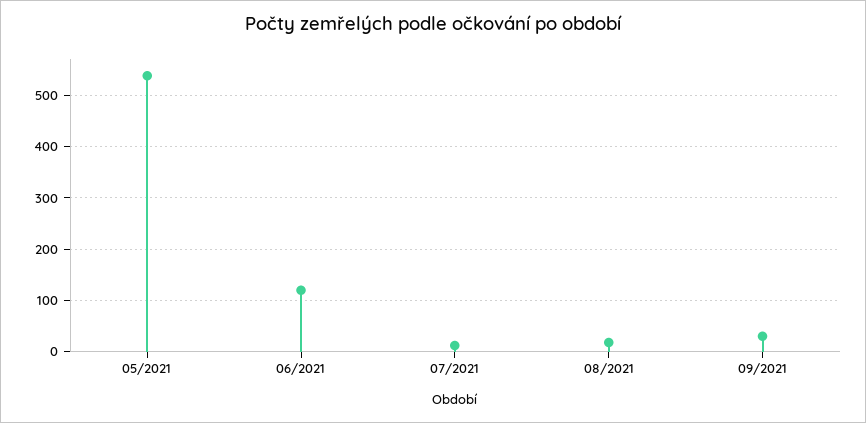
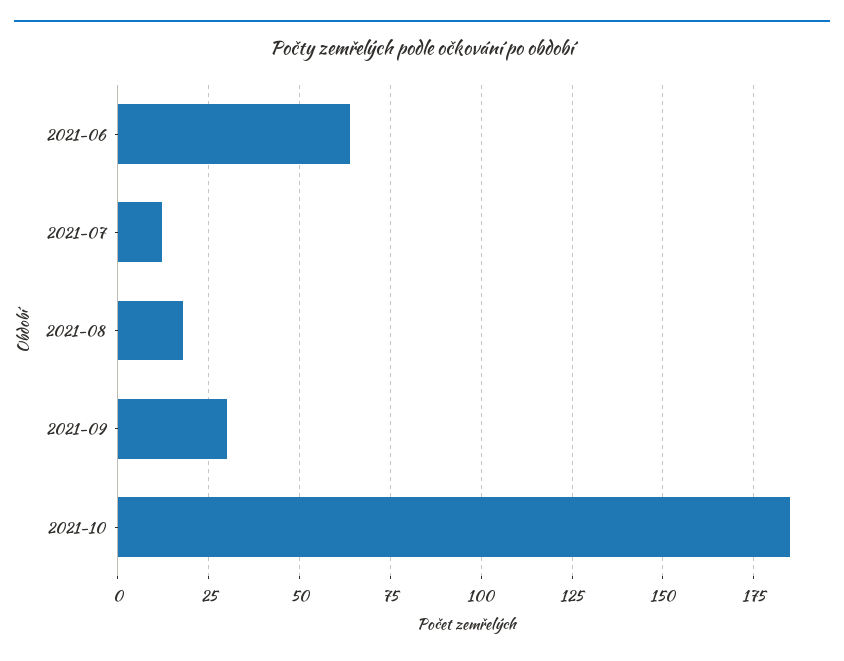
05/2021: 540 -> none
06/2021: 120 -> 65
2021-10: none -> 185

